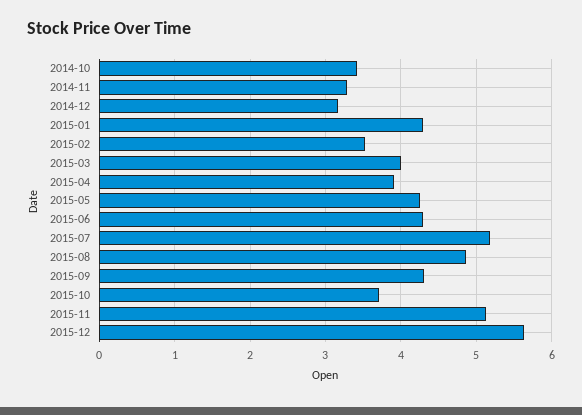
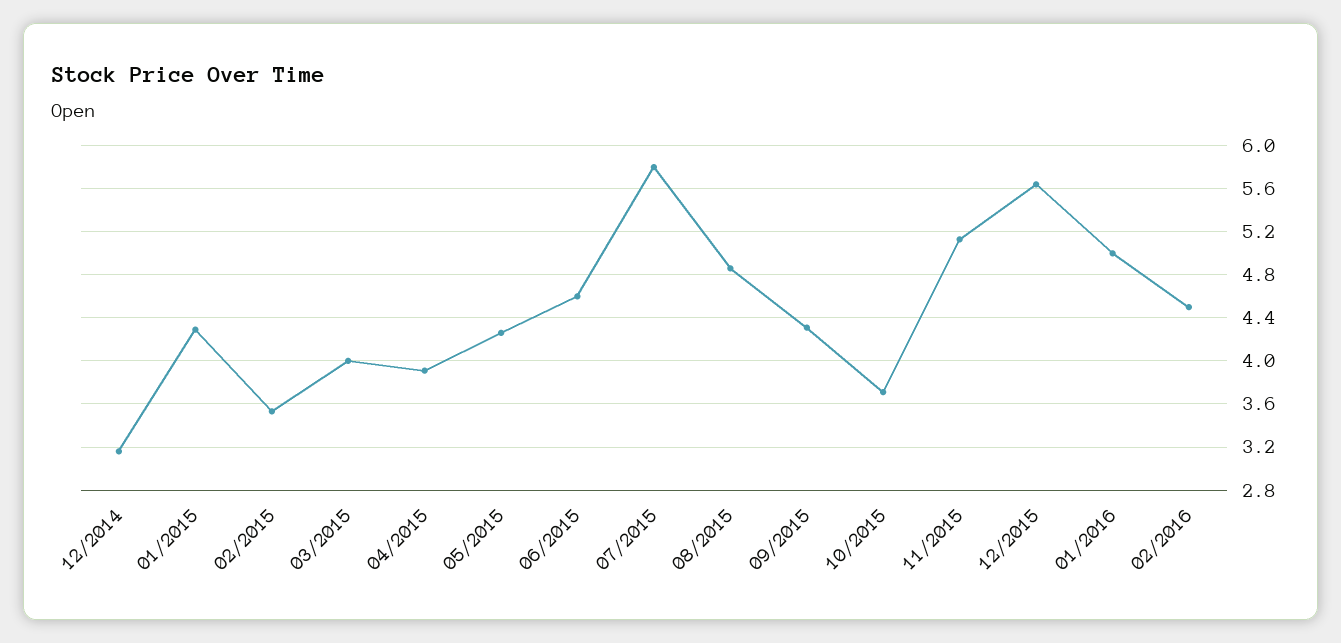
2014-10: 3.4 -> none
2014-11: 3.3 -> none
2015-06: 4.3 -> 4.6
2015-07: 5.2 -> 5.8
01/2016: none -> 5
02/2016: none -> 4.5

